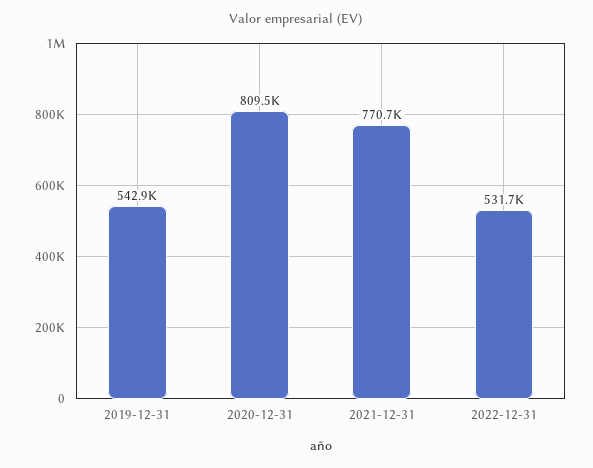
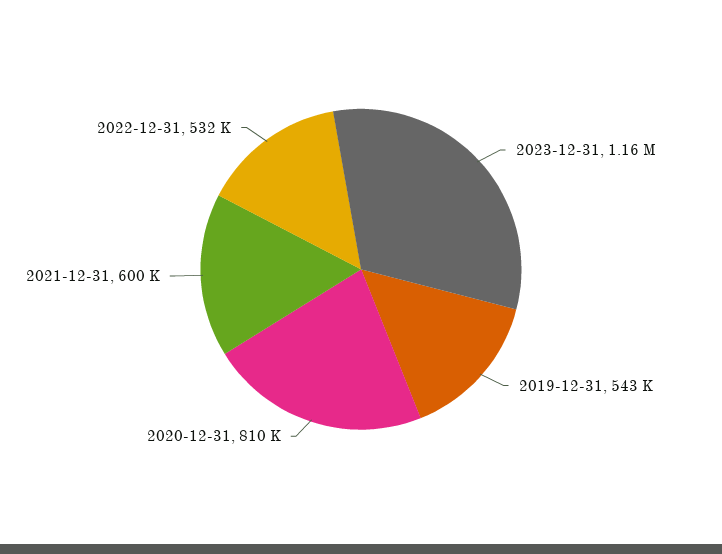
2021-12-31: 770700 -> 600000
2023-12-31: none -> 1160000

